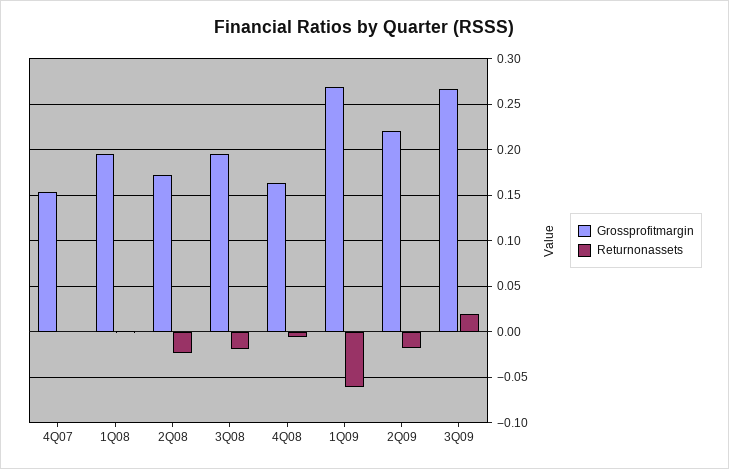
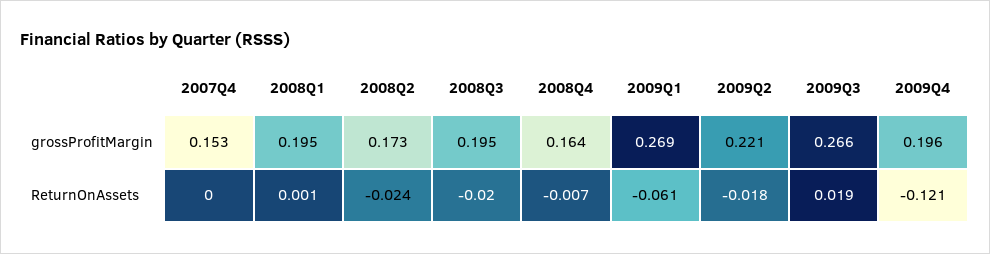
Grossprofitmargin, 2009Q4: none -> 0.196
Returnonassets, 2009Q4: none -> -0.121

